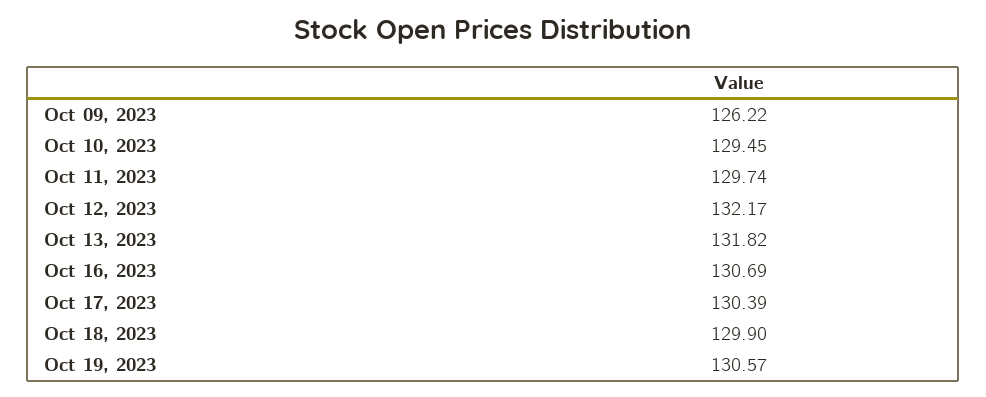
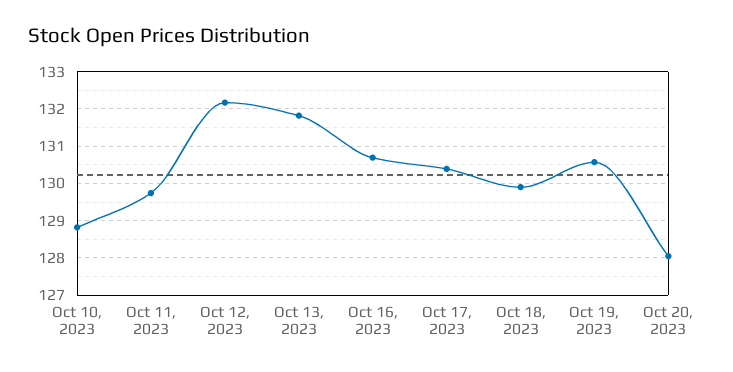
Oct 09, 2023: 126.22 -> none
Oct 10, 2023: 129.45 -> 128.8
Oct 20, 2023: none -> 128

